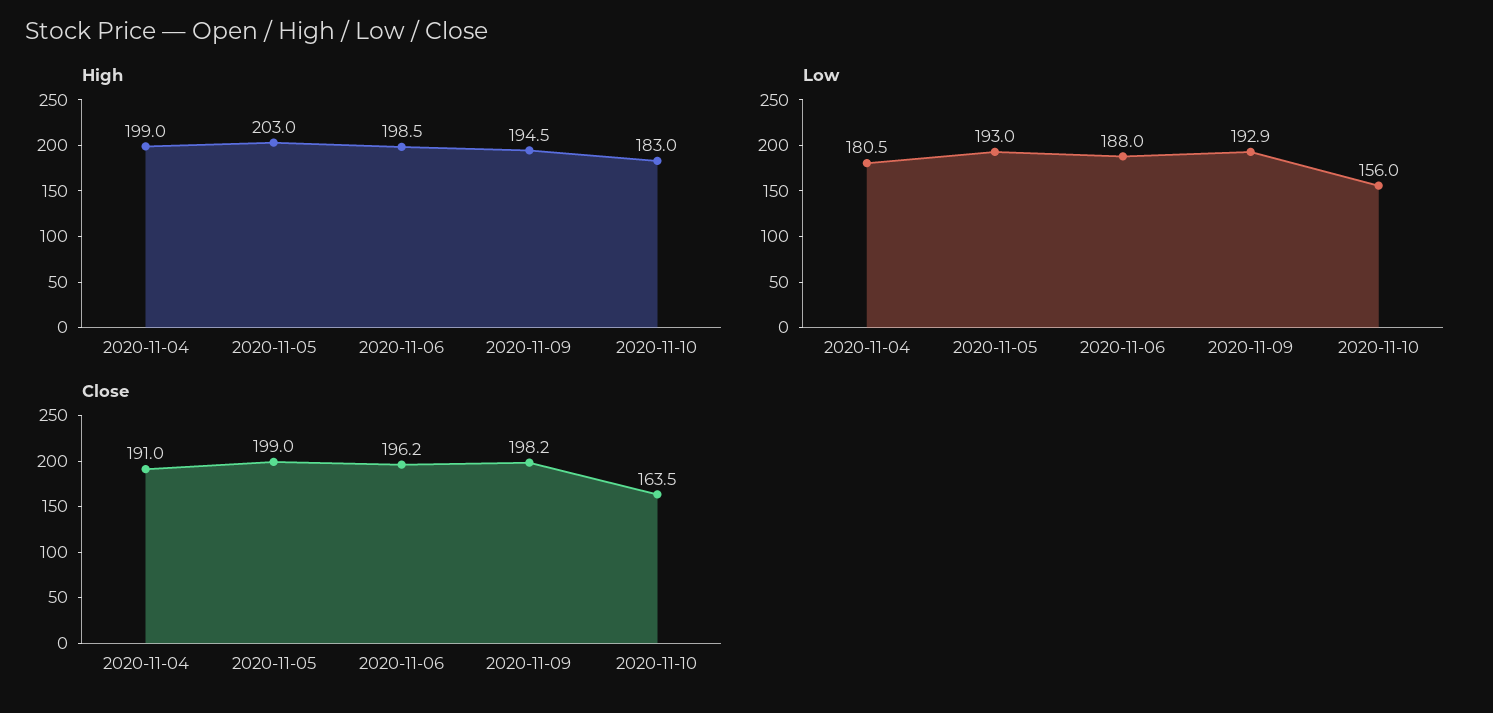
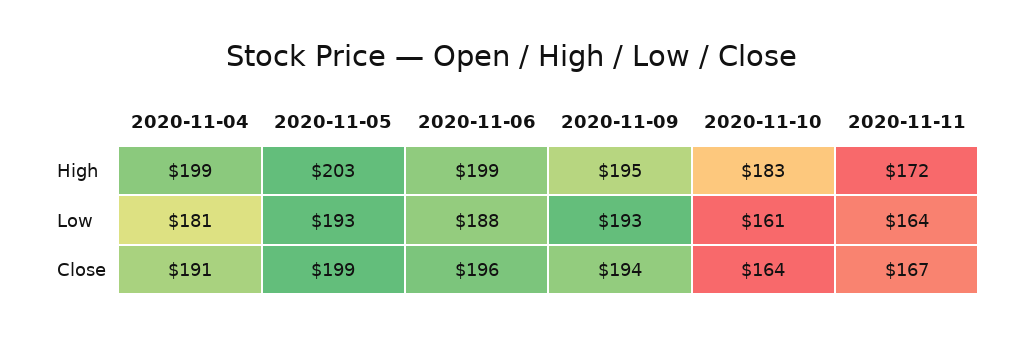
Low, 2020-11-10: 156 -> 161
Close, 2020-11-09: 198.2 -> 194
High, 2020-11-11: none -> 172
Low, 2020-11-11: none -> 164
Close, 2020-11-11: none -> 167

